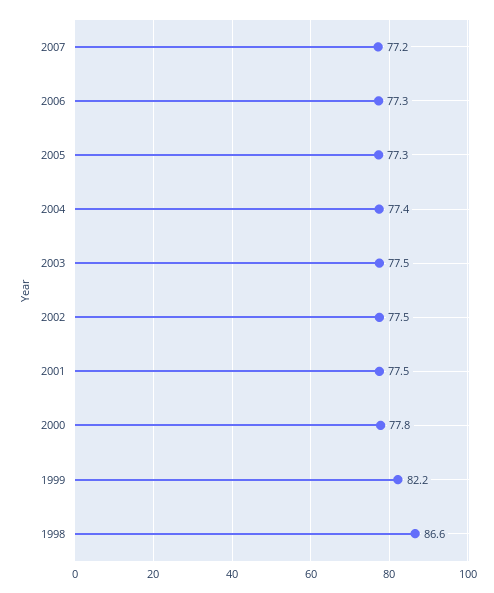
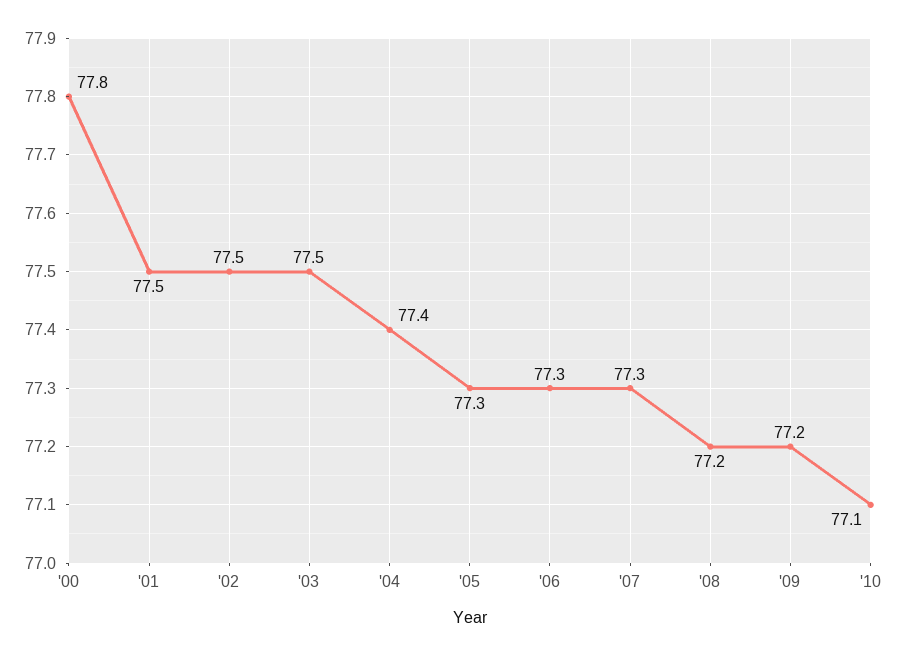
2007: 77.2 -> 77.3
1999: 82.2 -> none
1998: 86.6 -> none
'08: none -> 77.2
'09: none -> 77.2
'10: none -> 77.1

